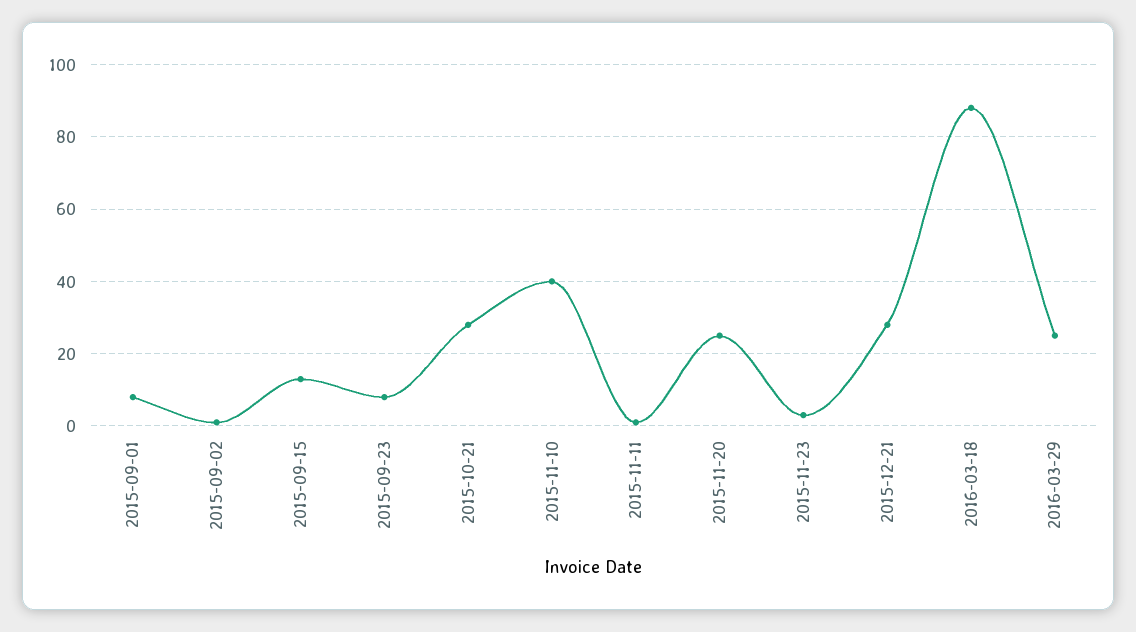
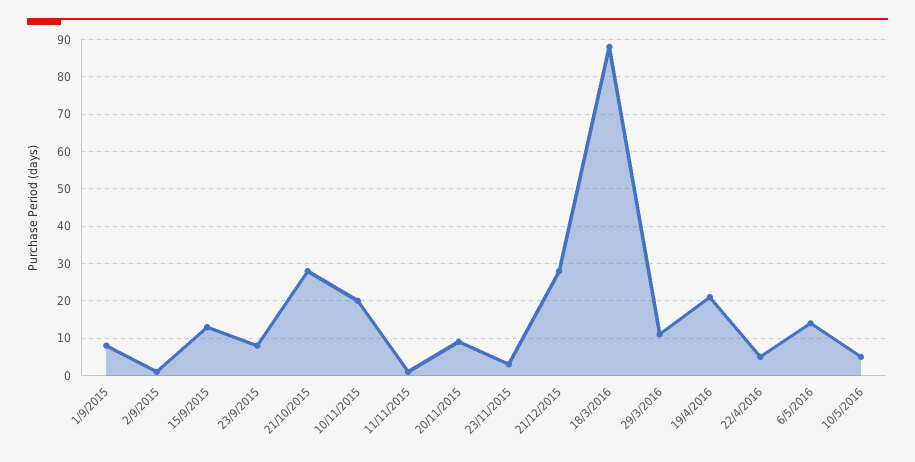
2015-11-10: 40 -> 20
2015-11-20: 25 -> 10
2016-03-29: 25 -> 10
19/4/2016: none -> 20
22/4/2016: none -> 5
6/5/2016: none -> 15
10/5/2016: none -> 5

